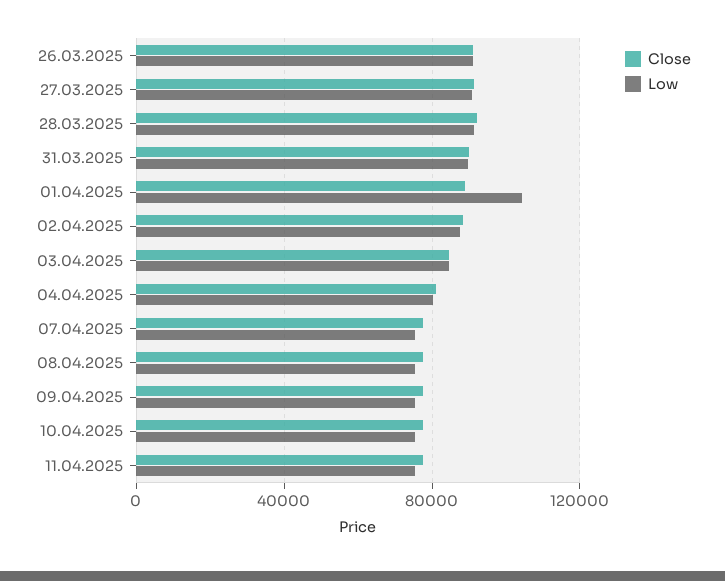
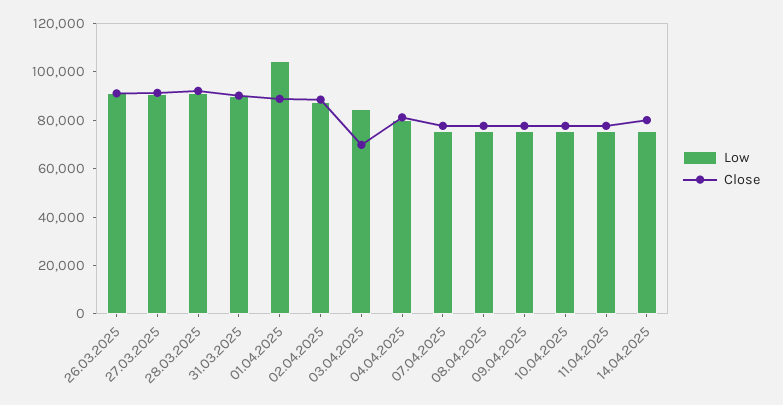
Close, 03.04.2025: 85000 -> 70000
Low, 14.04.2025: none -> 75000
Close, 14.04.2025: none -> 80000

